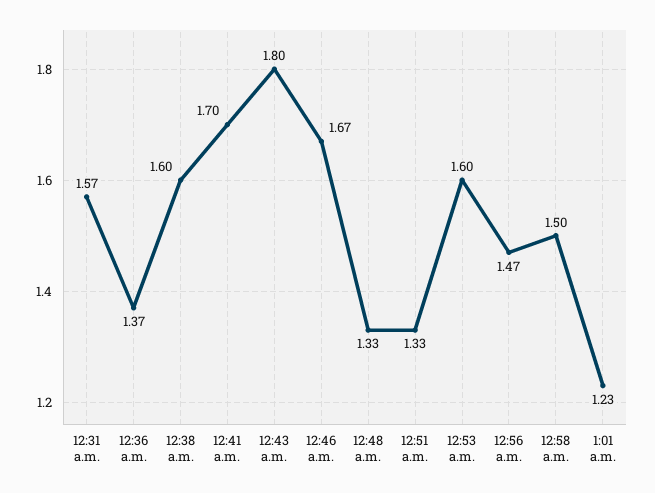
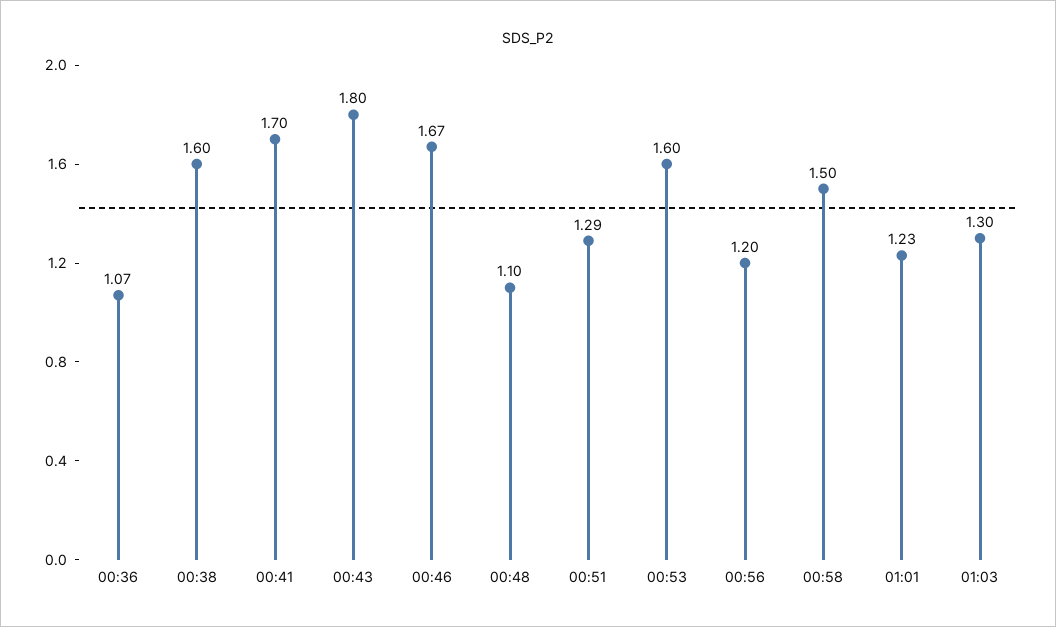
12:31 a.m.: 1.57 -> none
12:36 a.m.: 1.37 -> 1.07
12:48 a.m.: 1.33 -> 1.1
12:51 a.m.: 1.33 -> 1.29
12:56 a.m.: 1.47 -> 1.2
01:03: none -> 1.3

